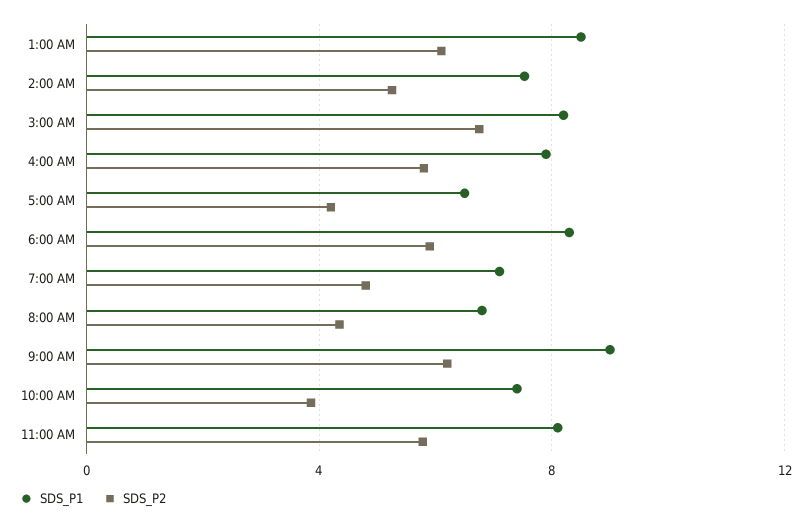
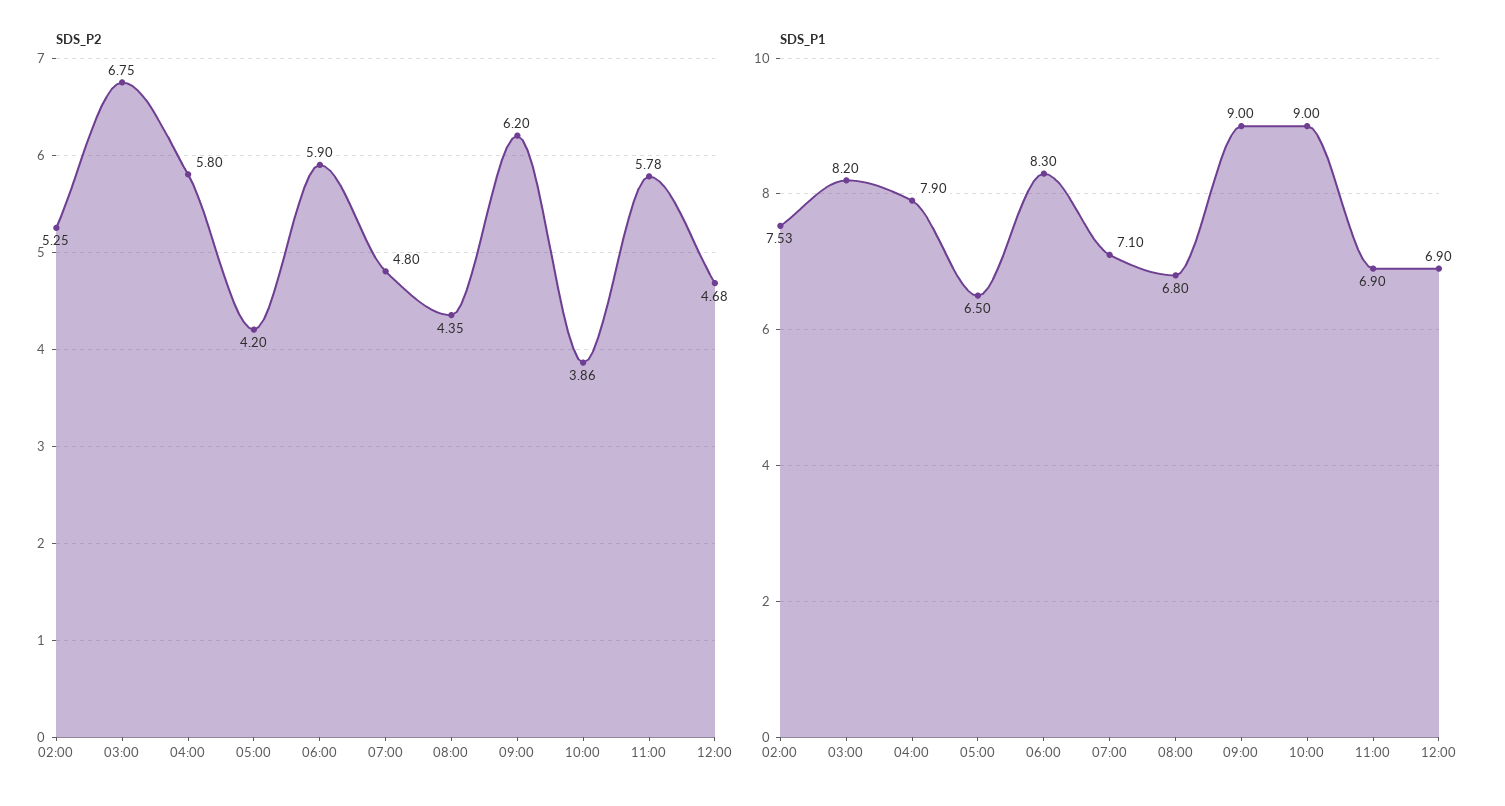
SDS_P1, 1:00 AM: 8.5 -> none
SDS_P2, 1:00 AM: 6 -> none
SDS_P1, 10:00 AM: 7.5 -> 9
SDS_P1, 11:00 AM: 8 -> 6.9
SDS_P2, 12:00: none -> 4.68
SDS_P1, 12:00: none -> 6.9

